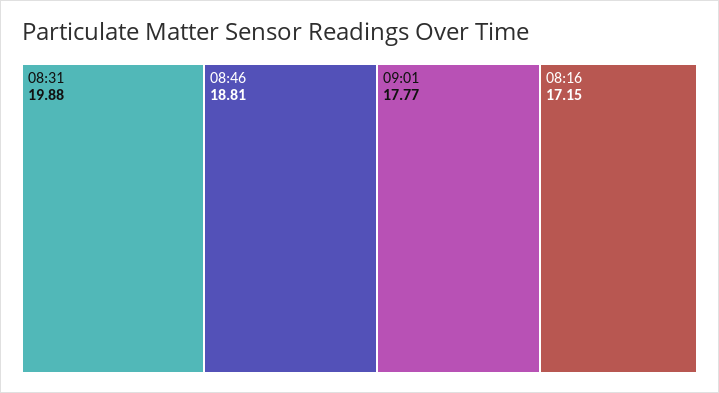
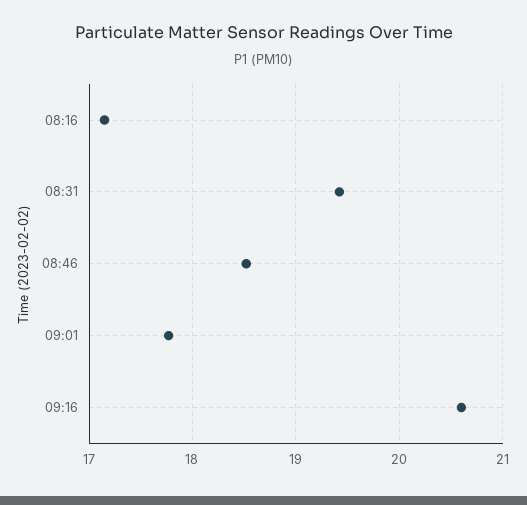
08:31: 19.88 -> 19.4
08:46: 18.81 -> 18.5
09:16: none -> 20.6

